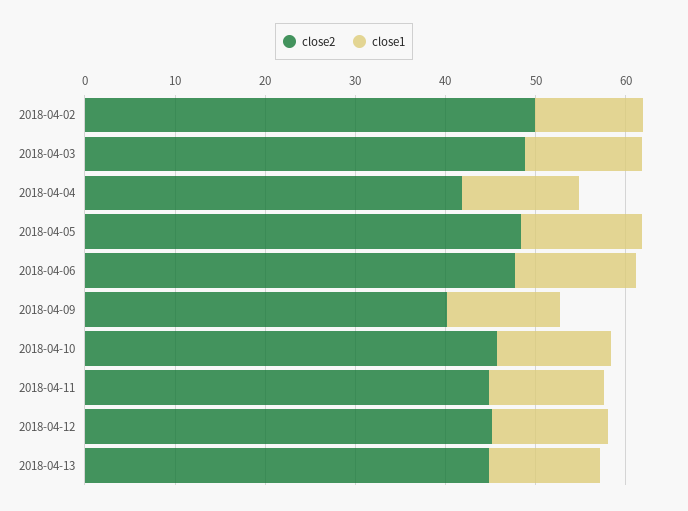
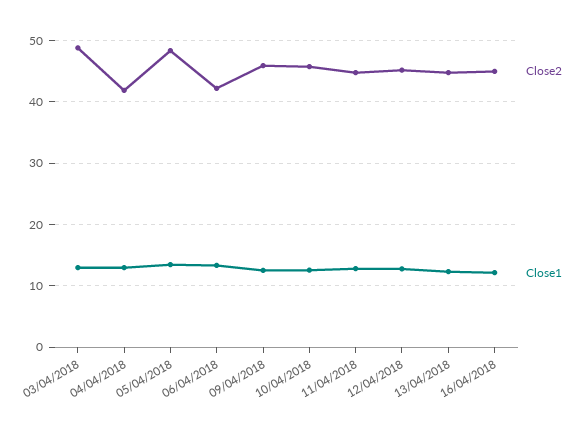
close2, 2018-04-02: 50 -> none
close1, 2018-04-02: 12 -> none
close2, 2018-04-06: 48 -> 42
close2, 2018-04-09: 40 -> 46
close2, 16/04/2018: none -> 45
close1, 16/04/2018: none -> 12

